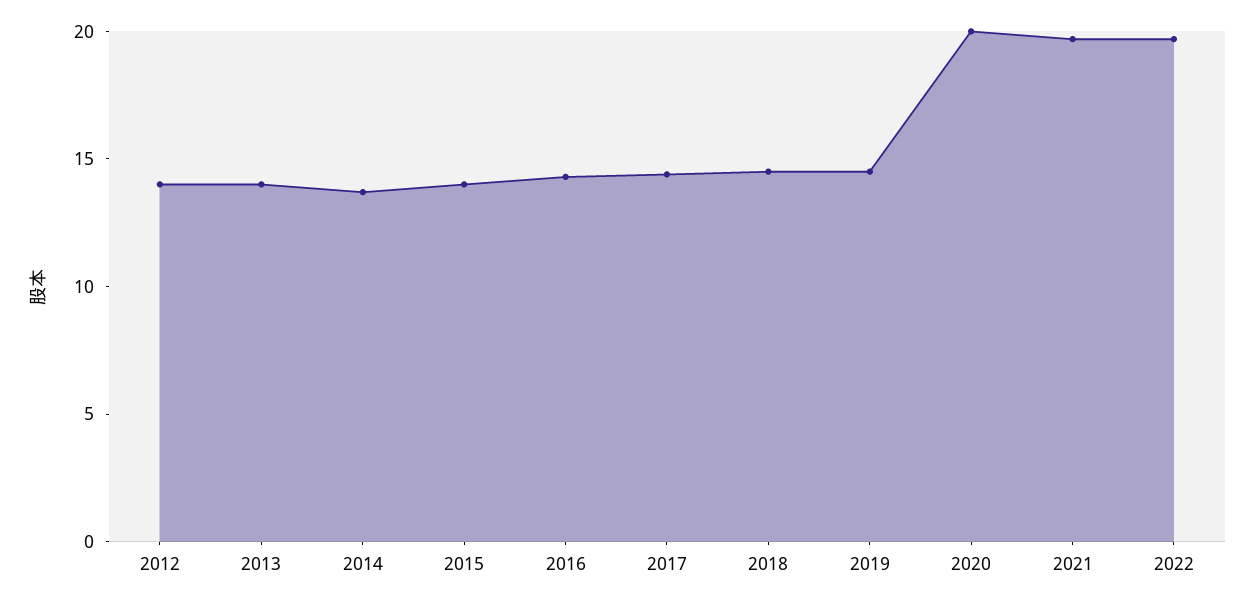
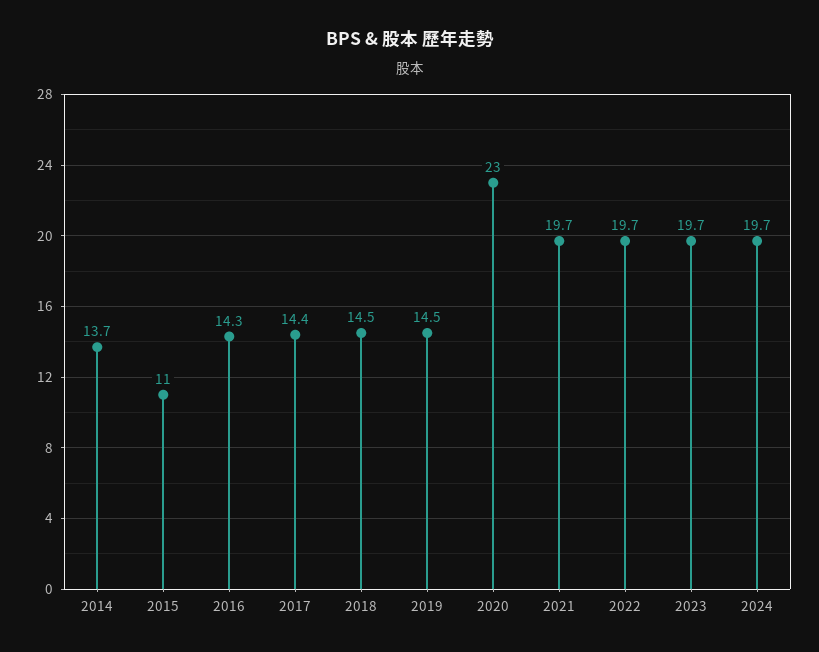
2012: 14 -> none
2013: 14 -> none
2015: 14 -> 11
2020: 20 -> 23
2023: none -> 19.7
2024: none -> 19.7

